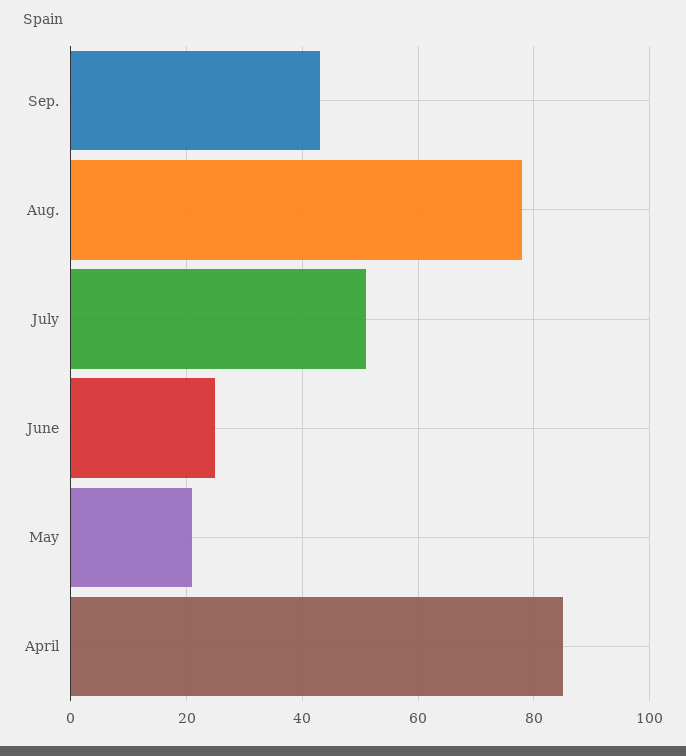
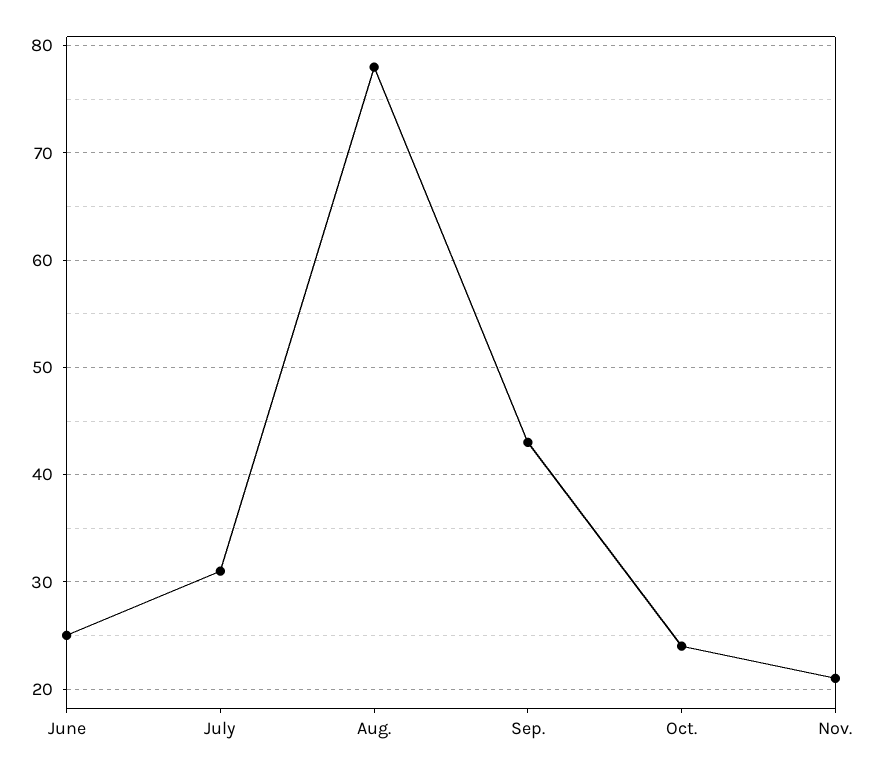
July: 50 -> 31
May: 20 -> none
April: 85 -> none
Oct.: none -> 24
Nov.: none -> 21

